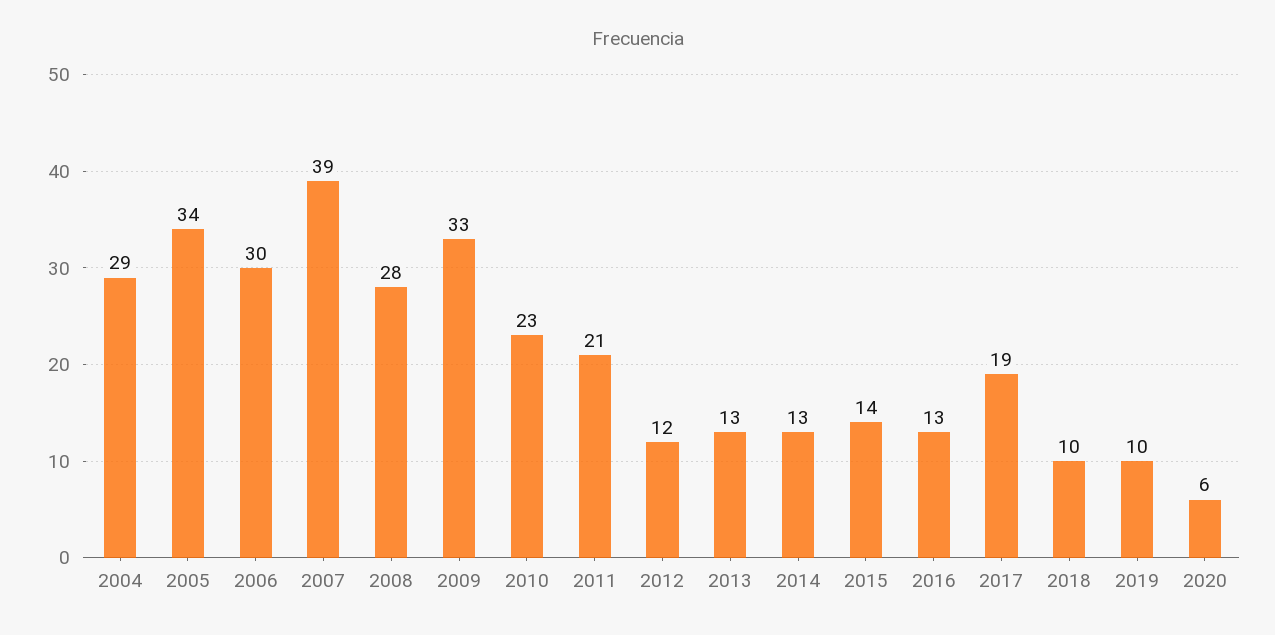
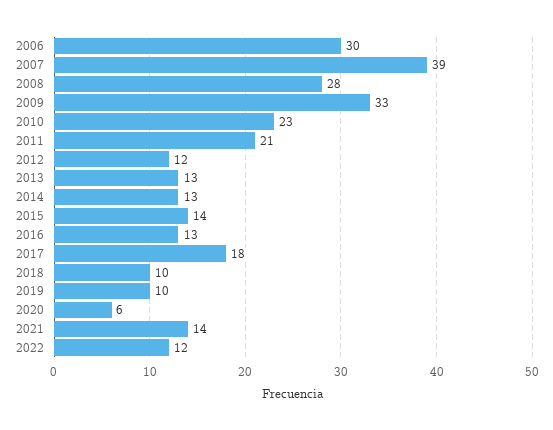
2004: 29 -> none
2005: 34 -> none
2017: 19 -> 18
2021: none -> 14
2022: none -> 12

